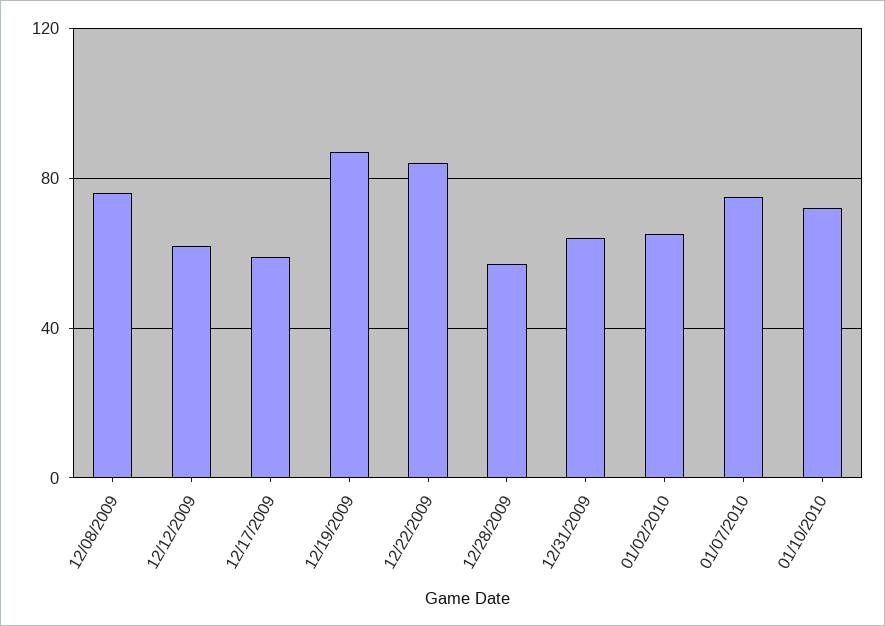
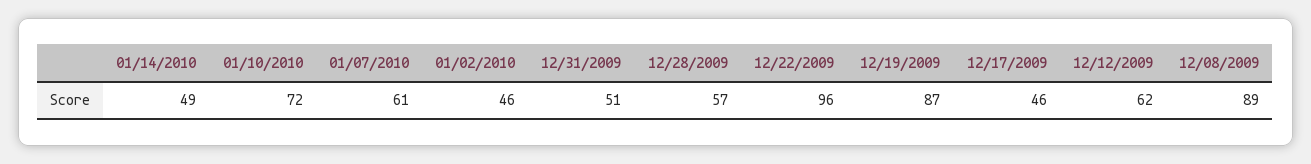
12/08/2009: 75 -> 89
12/17/2009: 60 -> 46
12/22/2009: 85 -> 96
12/31/2009: 65 -> 51
01/02/2010: 65 -> 46
01/07/2010: 75 -> 61
01/14/2010: none -> 49

